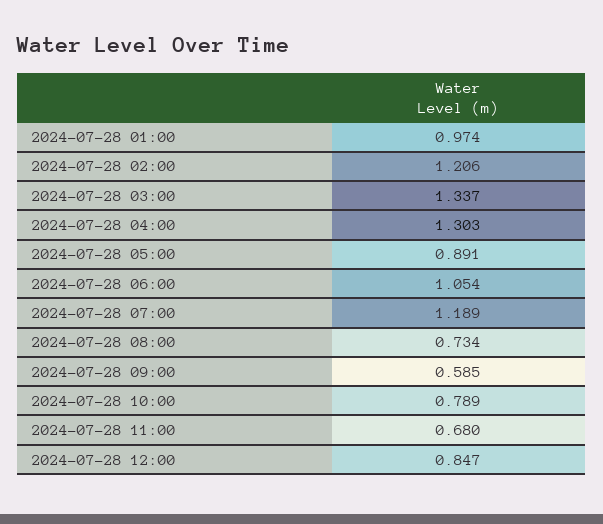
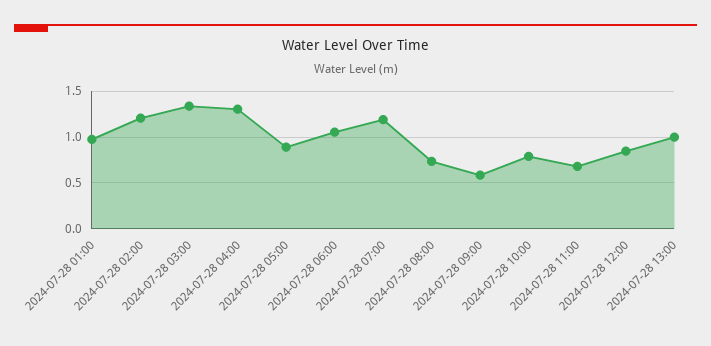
2024-07-28 13:00: none -> 1

